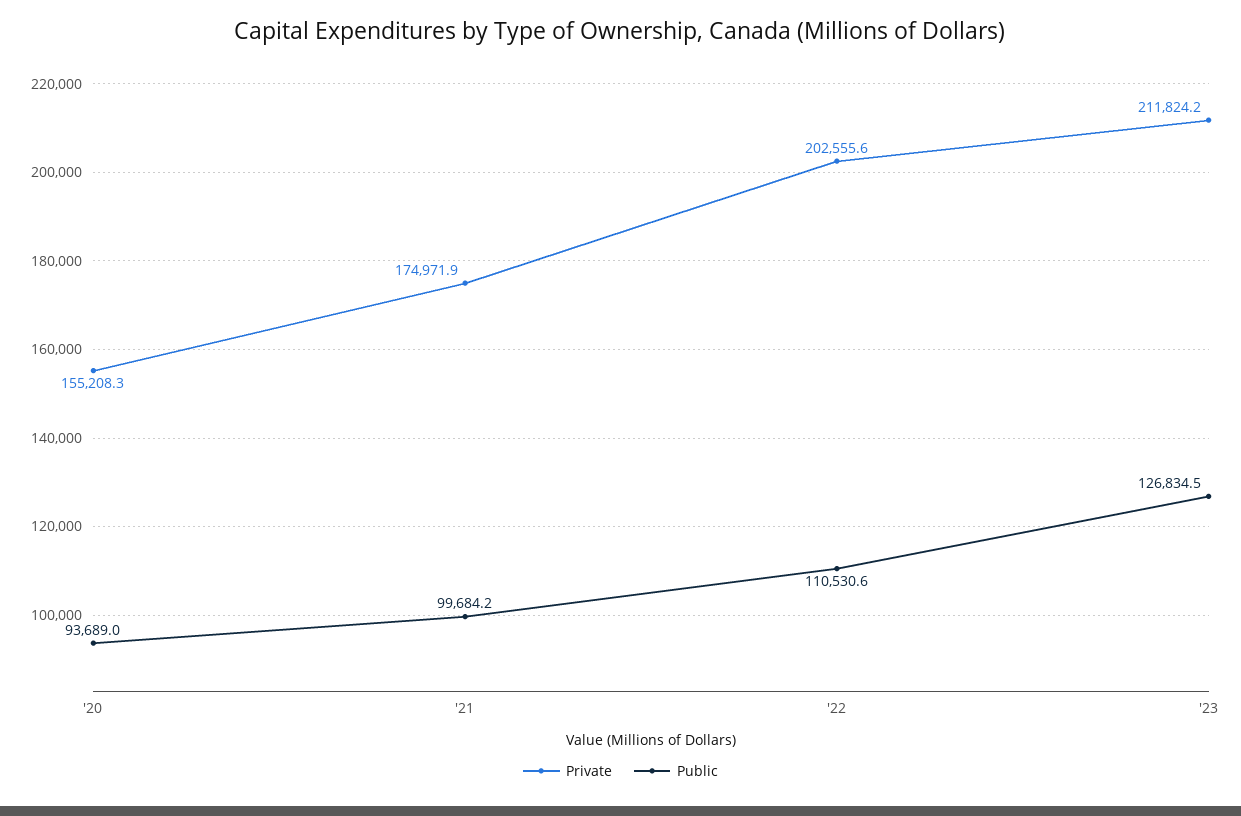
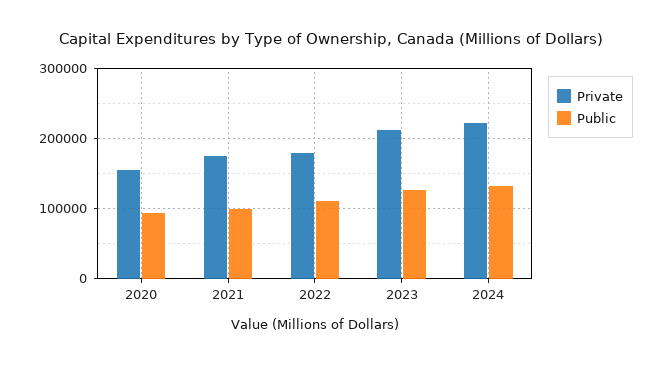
Private, '22: 202555.6 -> 180000
Private, 2024: none -> 220000
Public, 2024: none -> 130000

